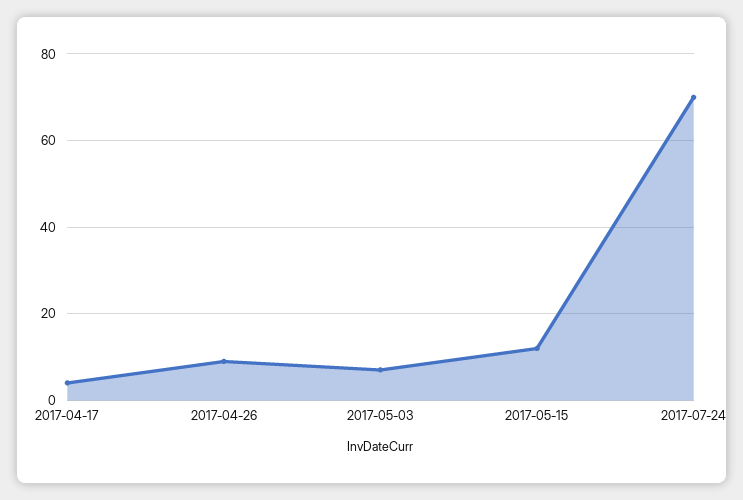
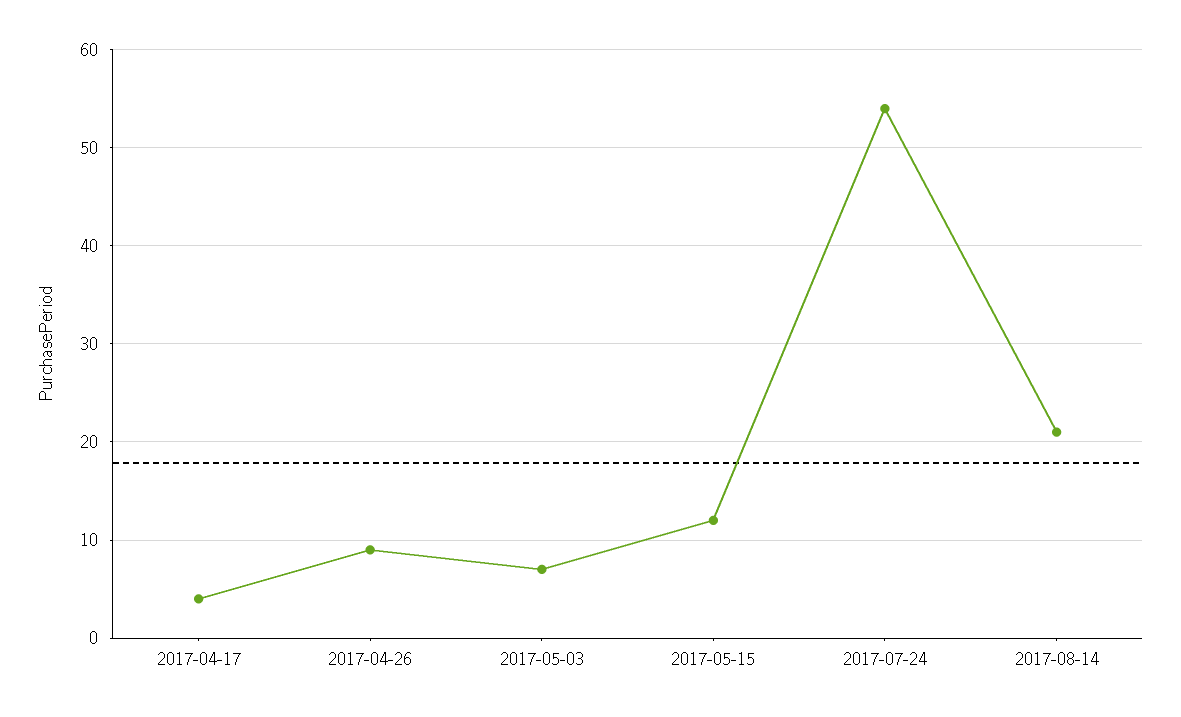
2017-07-24: 70 -> 54
2017-08-14: none -> 21

